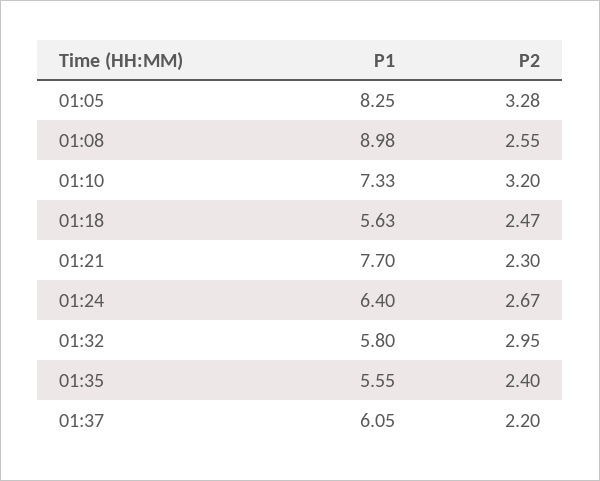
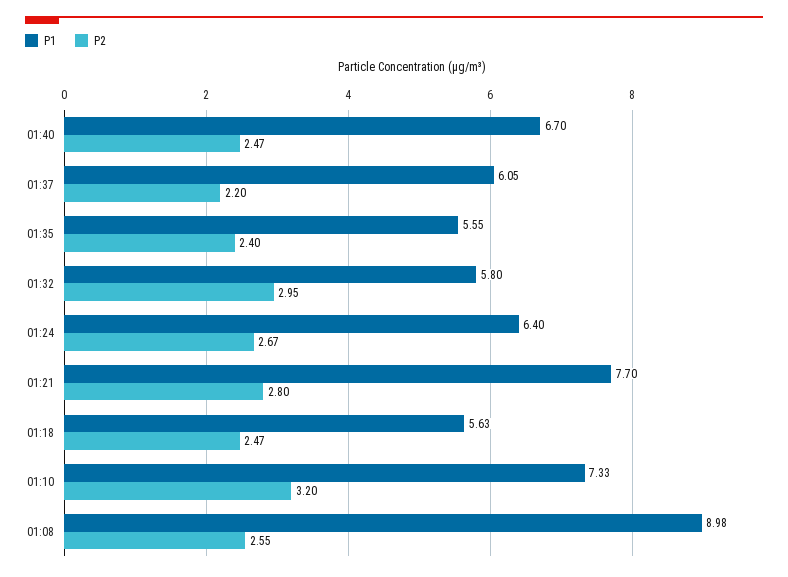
P1, 01:05: 8.25 -> none
P2, 01:05: 3.28 -> none
P2, 01:21: 2.3 -> 2.8
P1, 01:40: none -> 6.7
P2, 01:40: none -> 2.47

